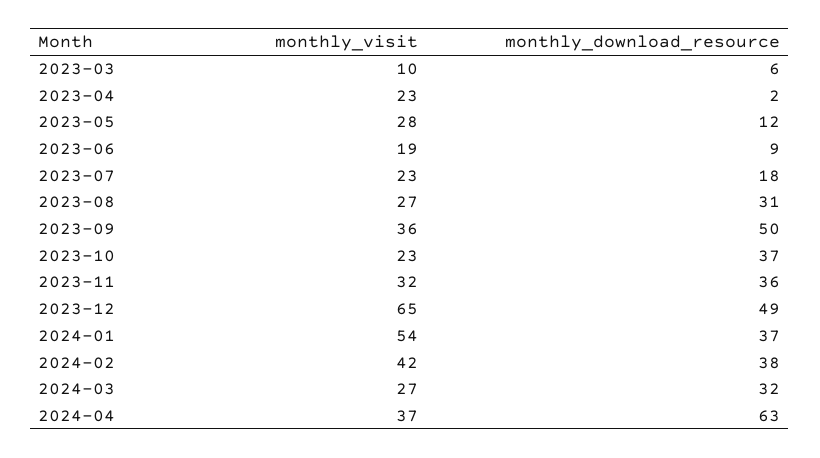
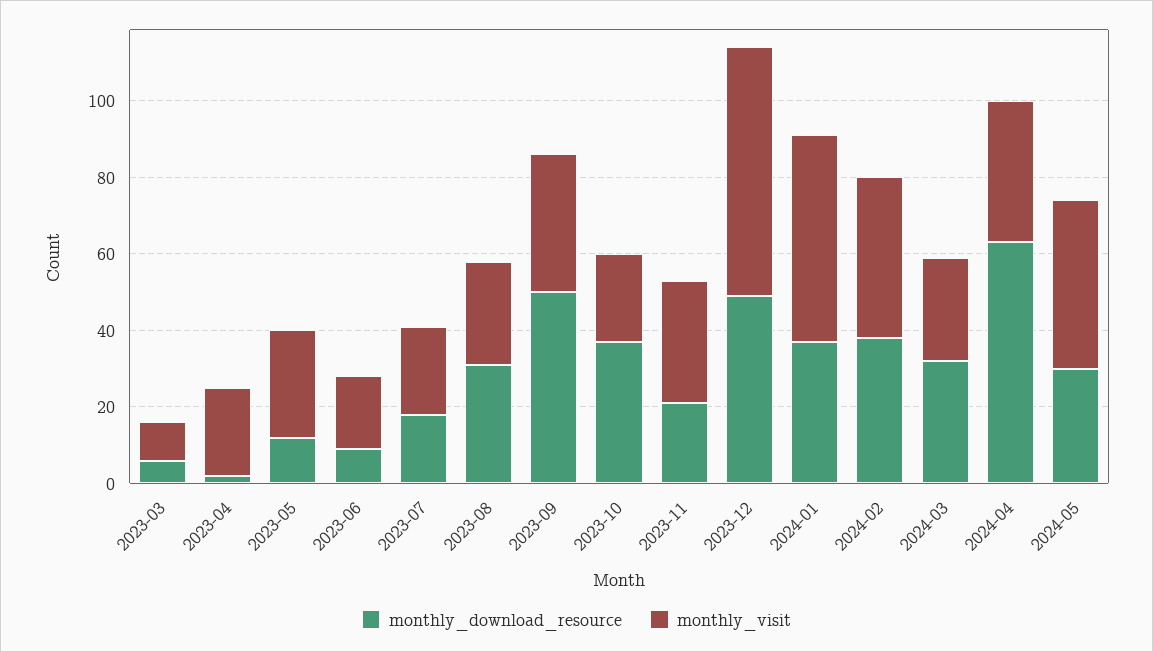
monthly_download_resource, 2023-11: 36 -> 20
monthly_download_resource, 2024-05: none -> 30
monthly_visit, 2024-05: none -> 45

